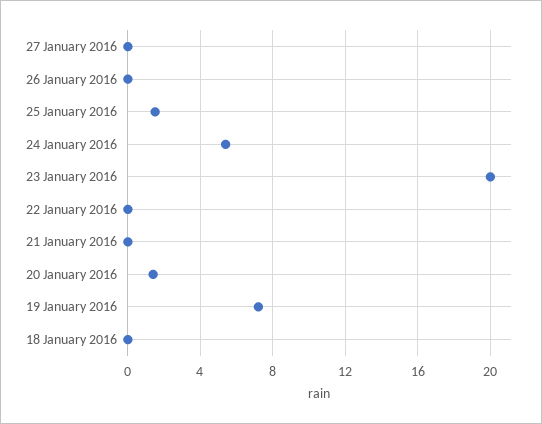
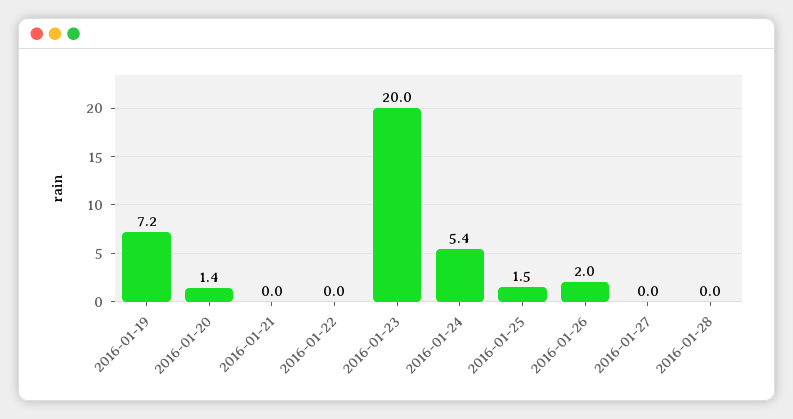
26 January 2016: 0 -> 2
18 January 2016: 0 -> none
2016-01-28: none -> 0

